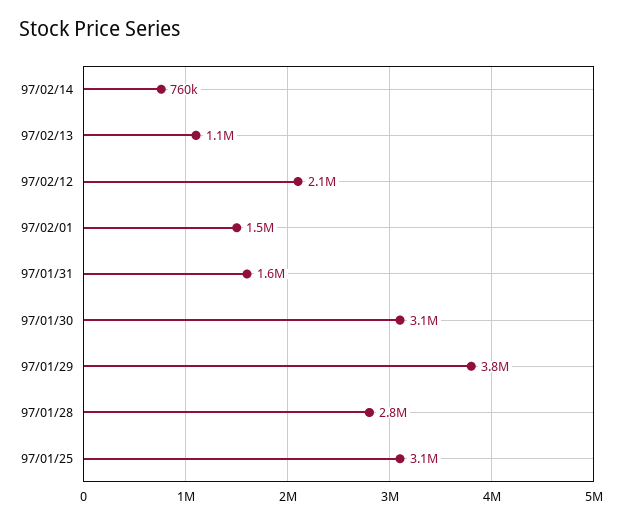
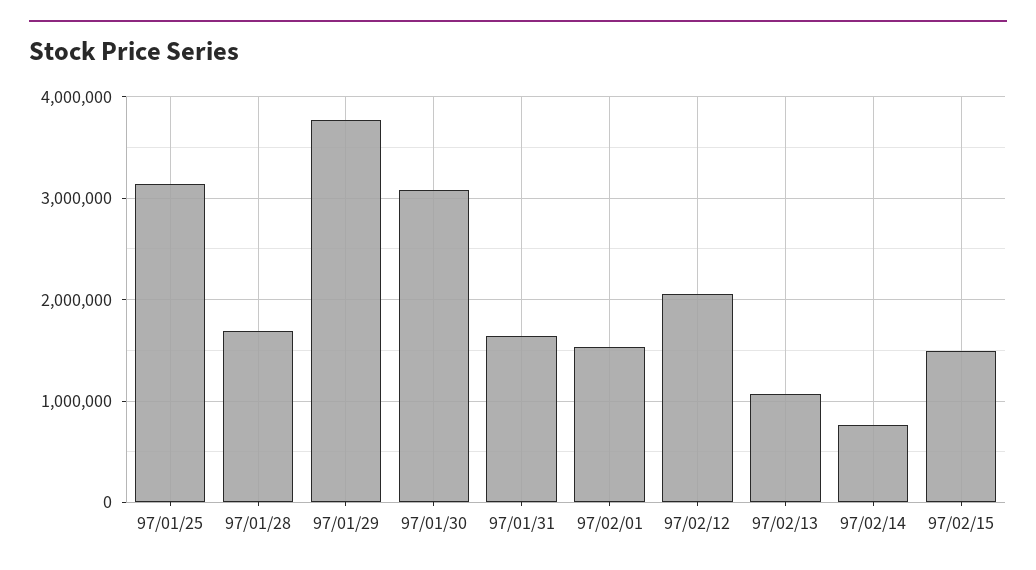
97/01/28: 2800000 -> 1700000
97/02/15: none -> 1500000

